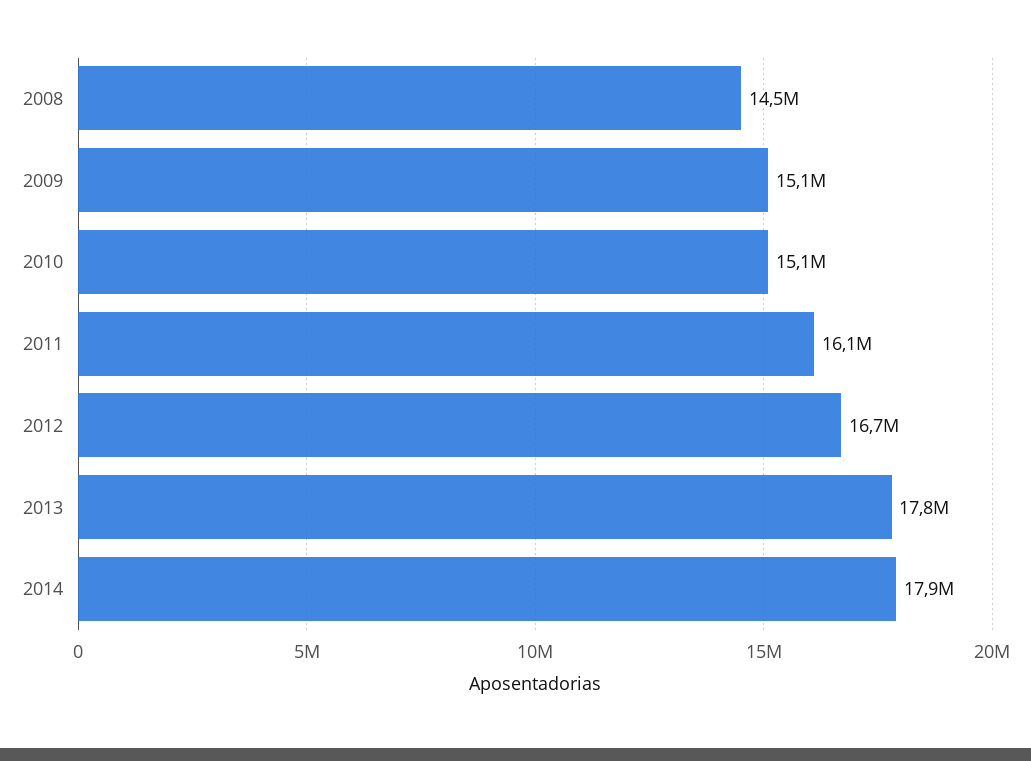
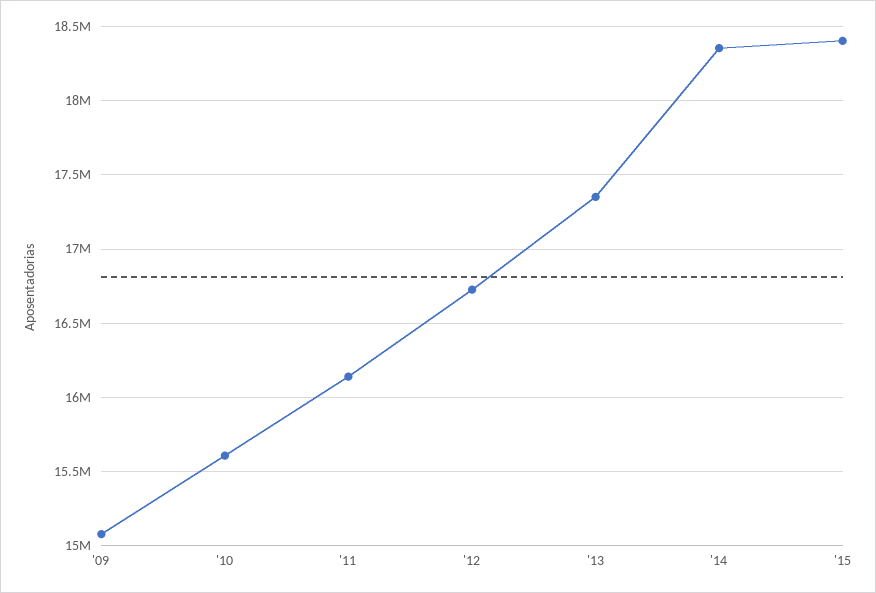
2008: 14500000 -> none
2010: 15100000 -> 15600000
2013: 17800000 -> 17350000
2014: 17900000 -> 18350000
'15: none -> 18400000

